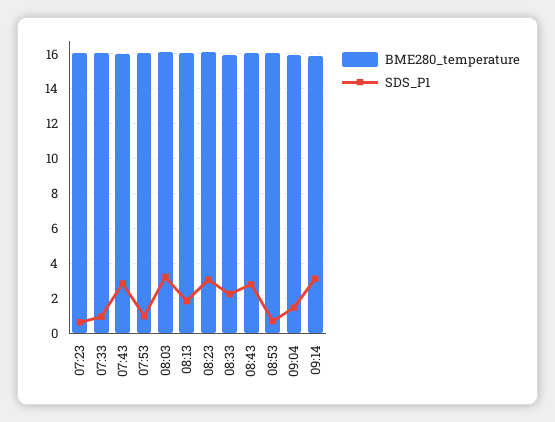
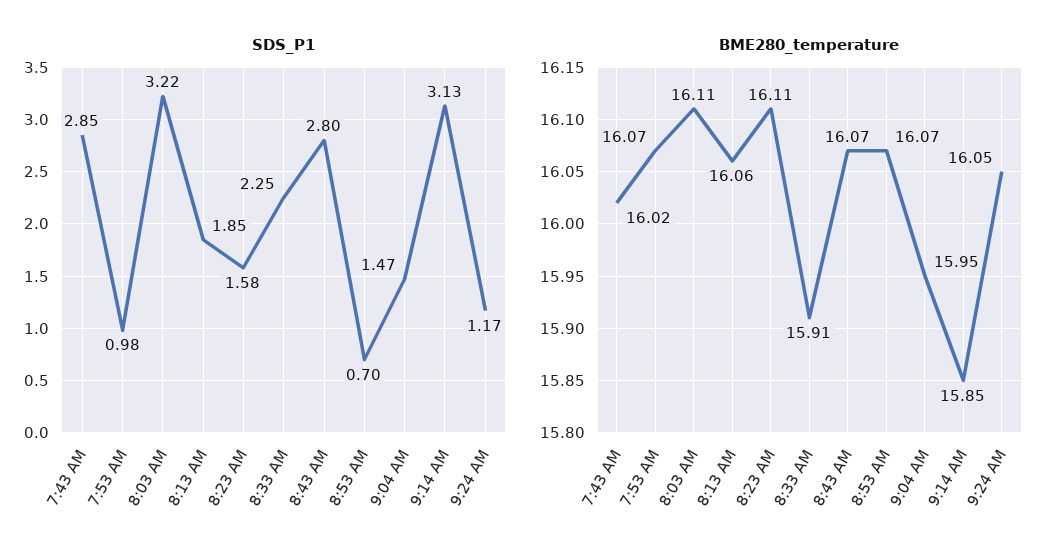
BME280_temperature, 07:23: 16 -> none
SDS_P1, 07:23: 0.5 -> none
BME280_temperature, 07:33: 16 -> none
SDS_P1, 07:33: 1 -> none
SDS_P1, 08:23: 3 -> 1.58
SDS_P1, 9:24 AM: none -> 1.17
BME280_temperature, 9:24 AM: none -> 16.05

